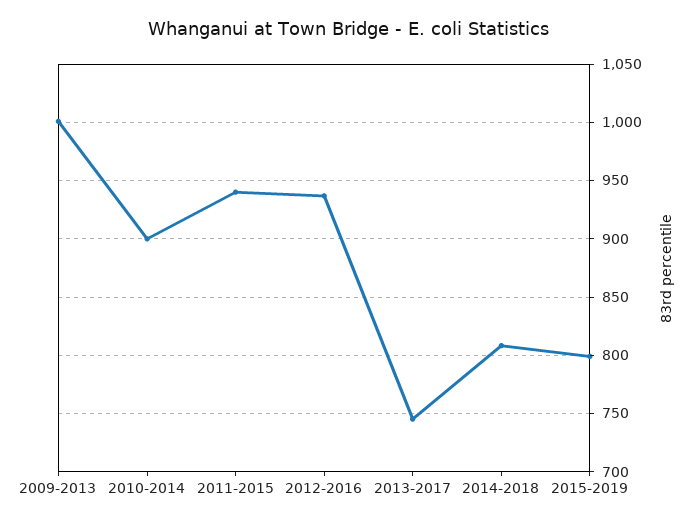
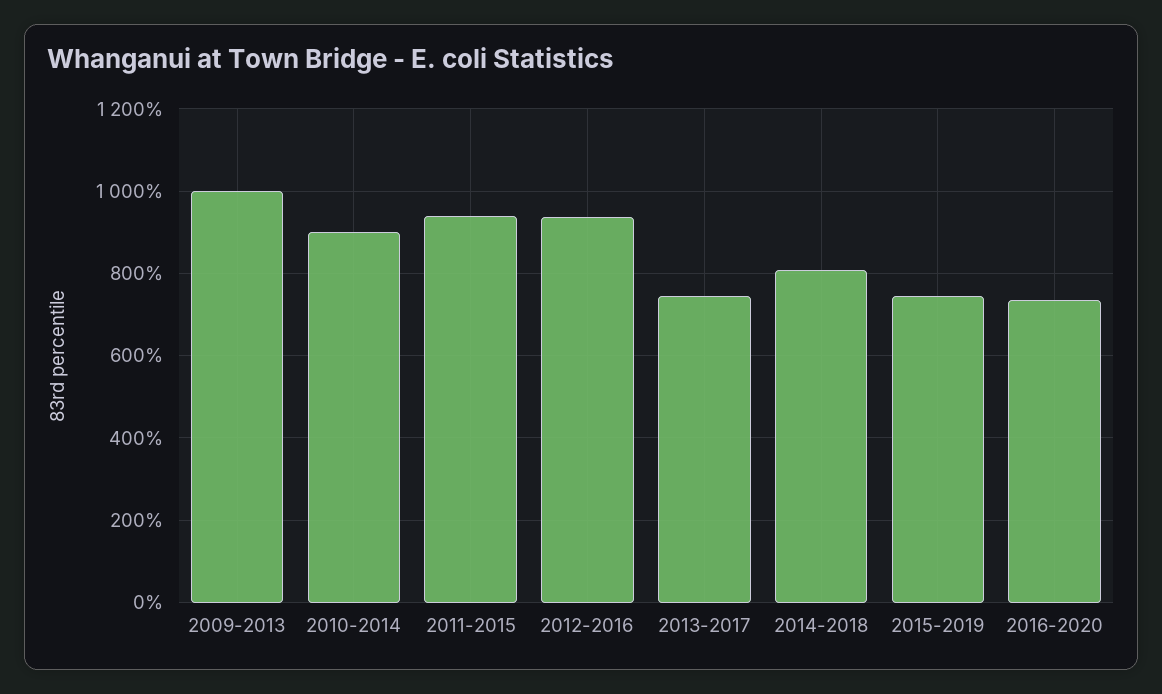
2015-2019: 800 -> 740
2016-2020: none -> 740

